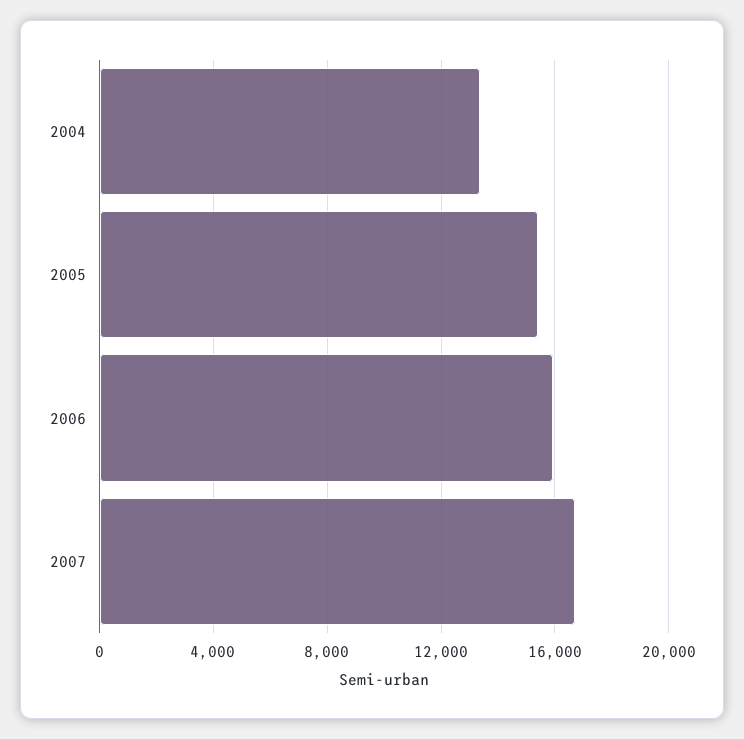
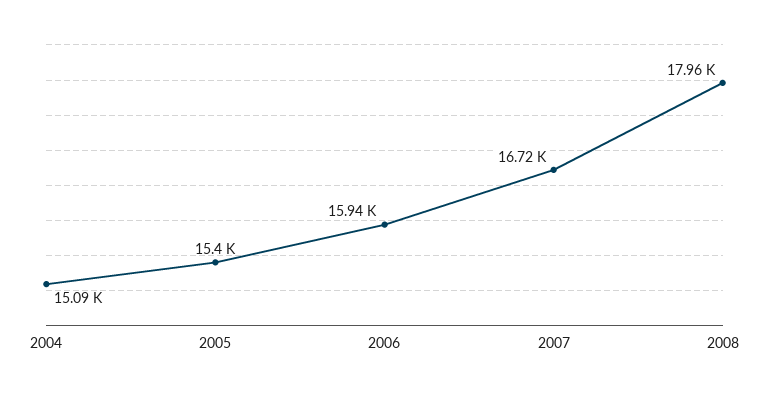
2004: 13500 -> 15090
2008: none -> 17960

